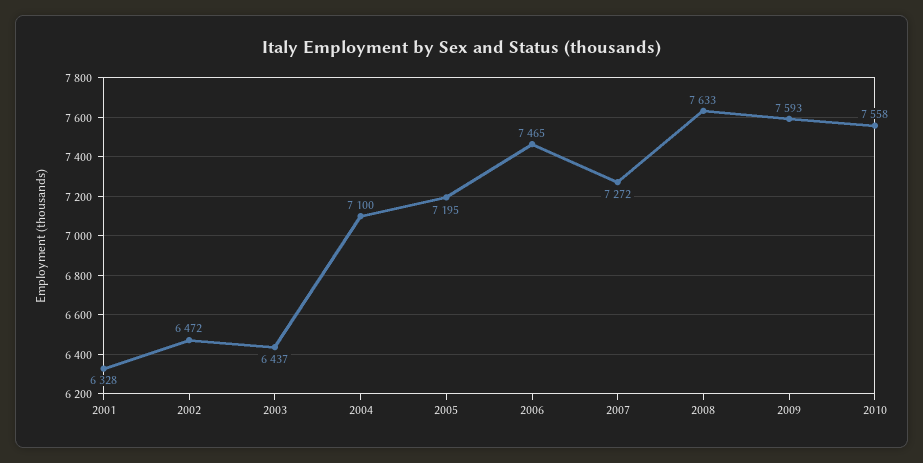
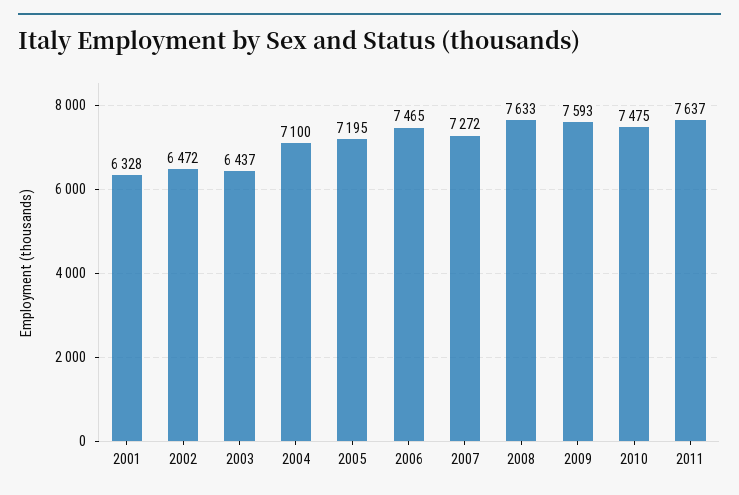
2010: 7558 -> 7475
2011: none -> 7637

